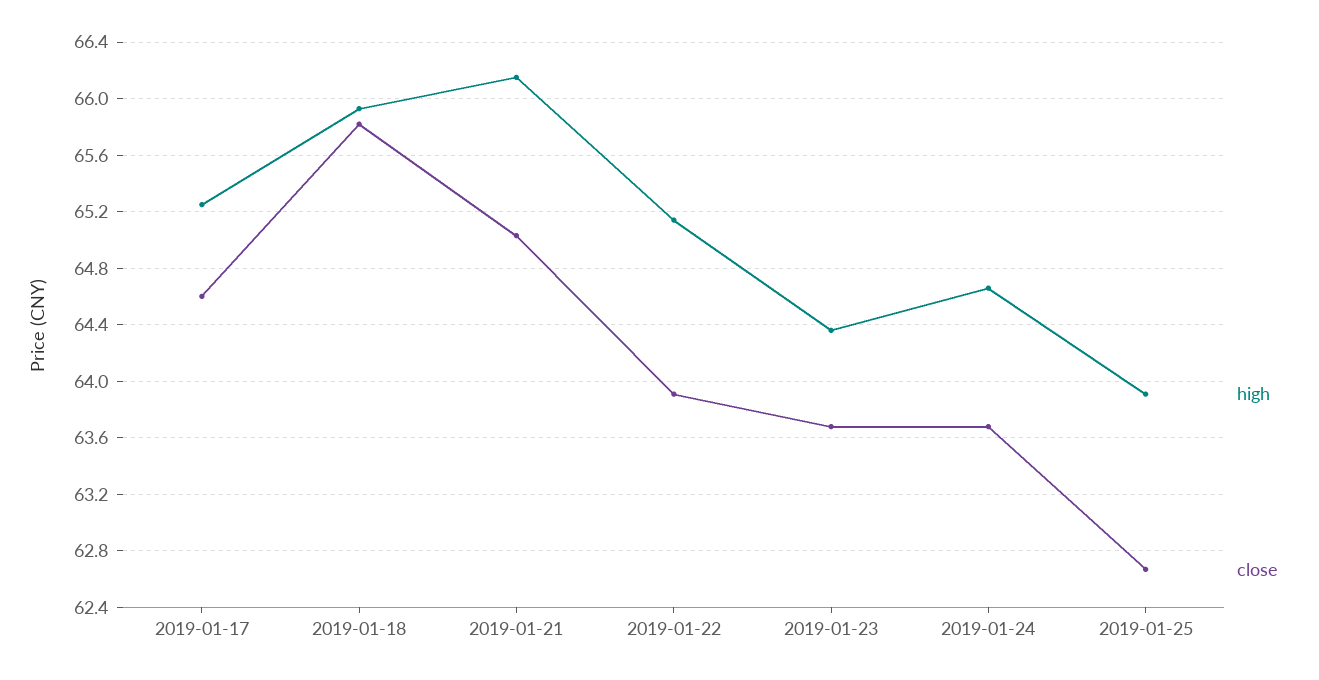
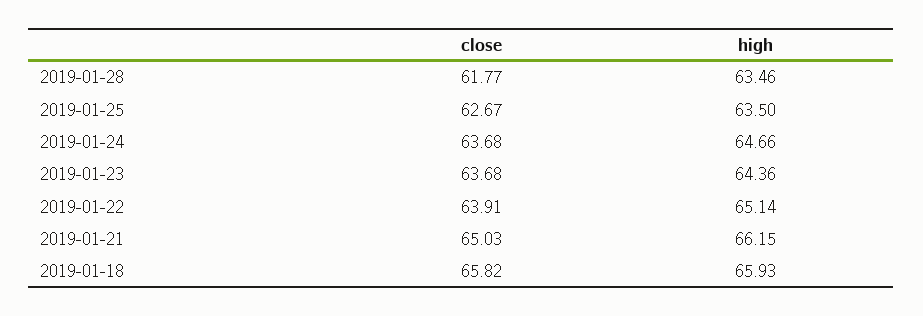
high, 2019-01-17: 65.25 -> none
close, 2019-01-17: 64.6 -> none
high, 2019-01-25: 63.9 -> 63.5
close, 2019-01-28: none -> 61.77
high, 2019-01-28: none -> 63.46

